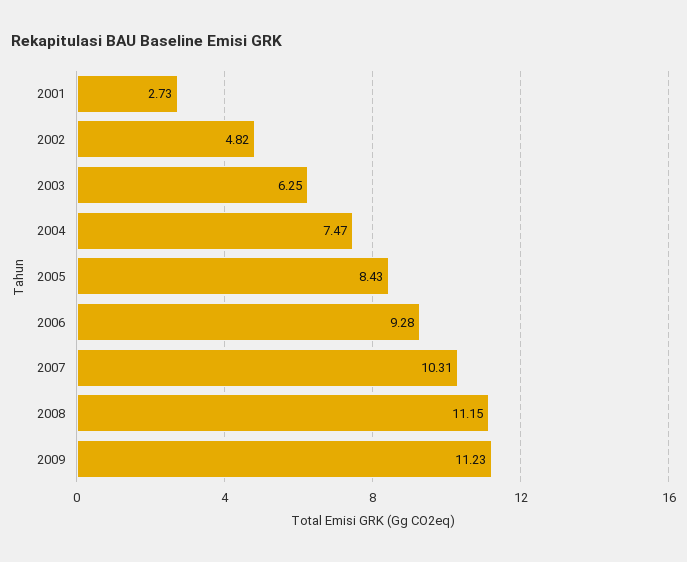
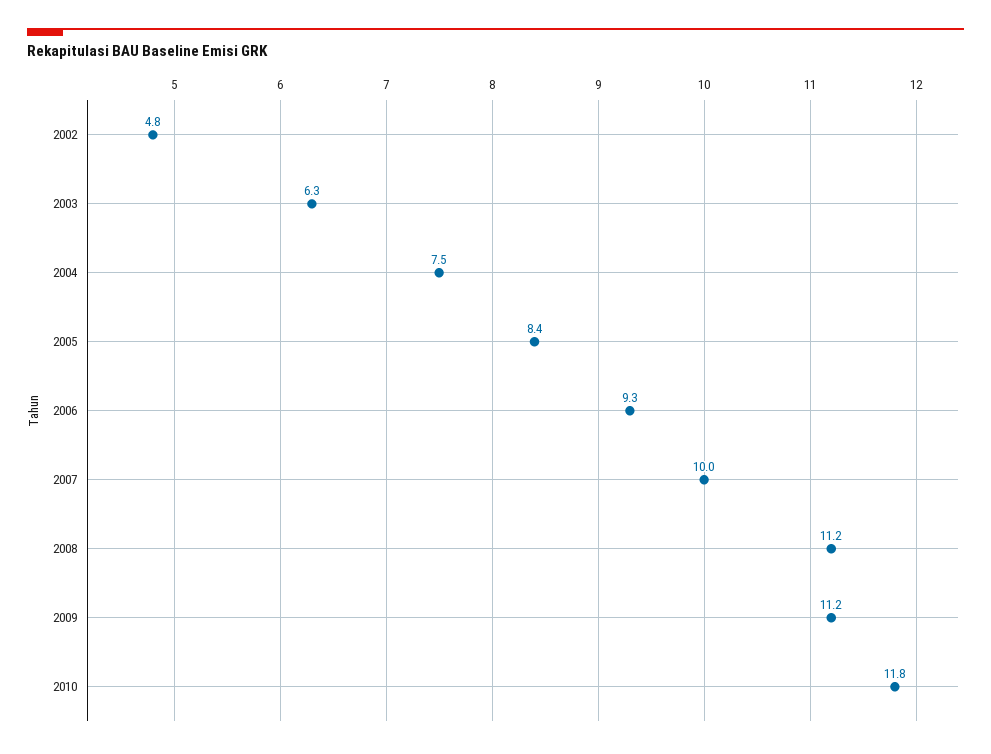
2001: 2.73 -> none
2007: 10.31 -> 10
2010: none -> 11.8

